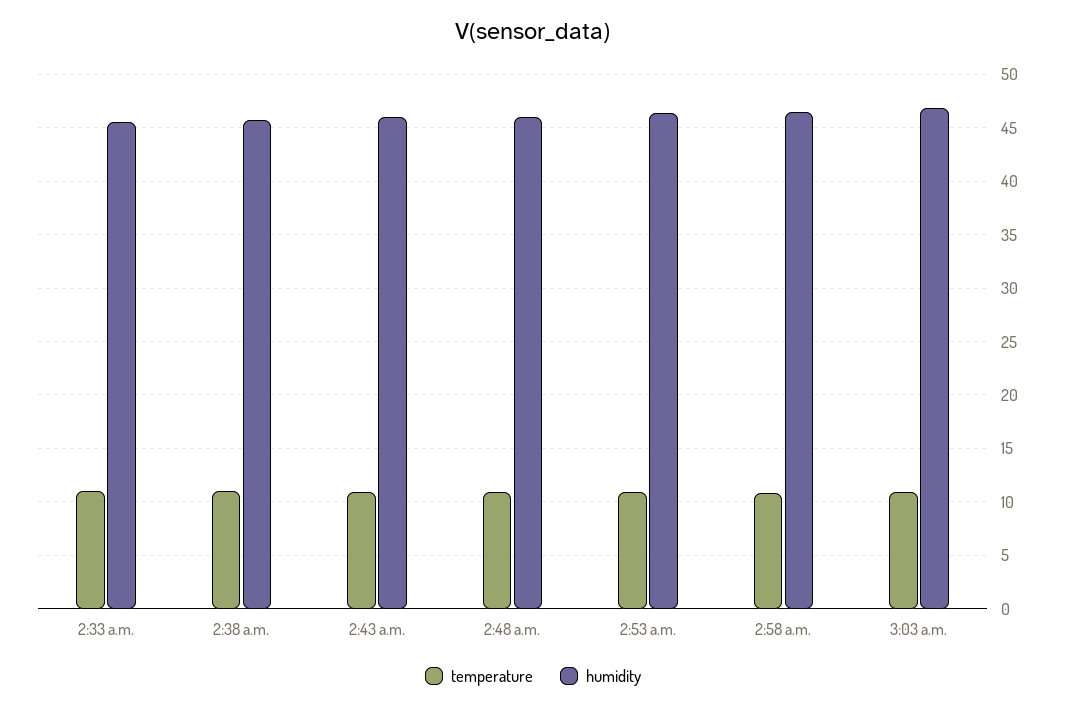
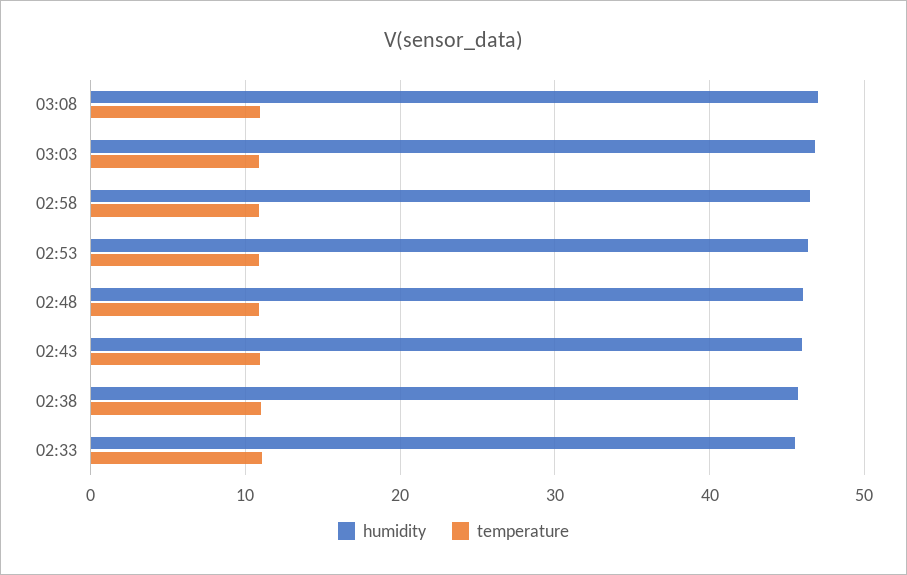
humidity, 03:08: none -> 47
temperature, 03:08: none -> 11

